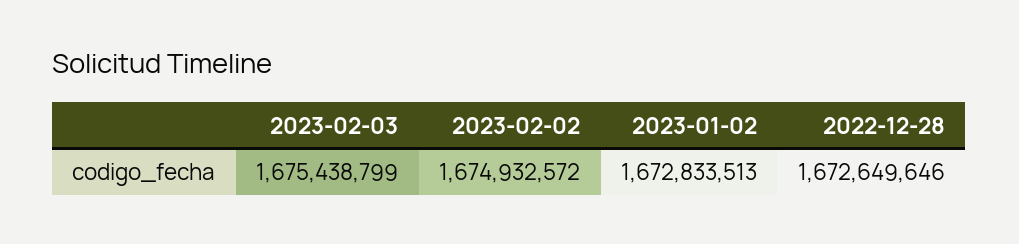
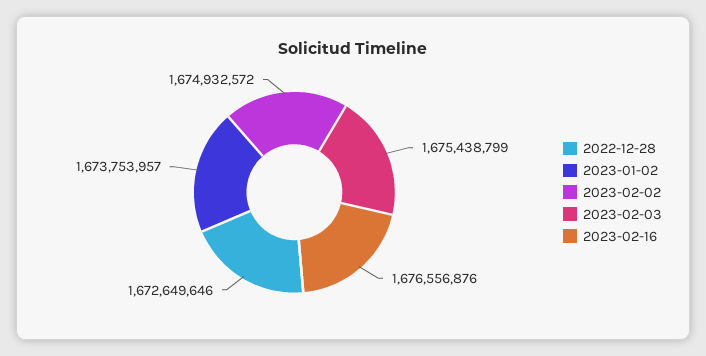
2023-01-02: 1672833513 -> 1673753957
2023-02-16: none -> 1676556876

